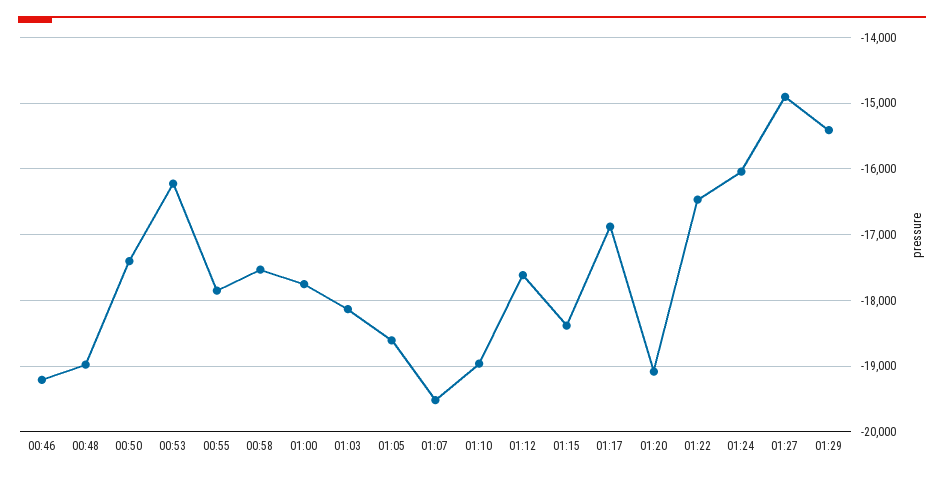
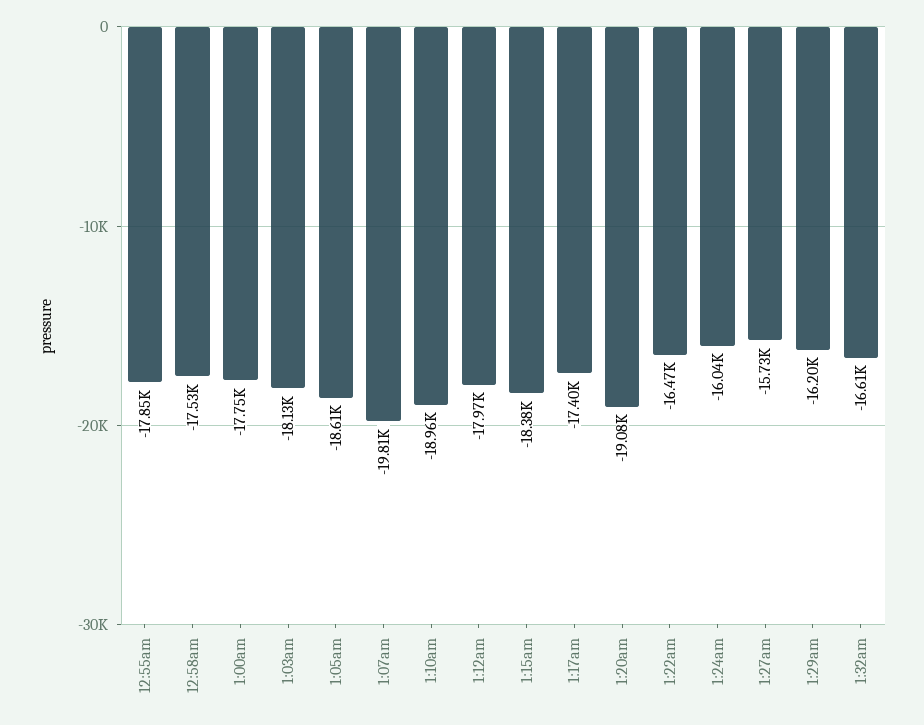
00:46: -19200 -> none
00:48: -19000 -> none
00:50: -17400 -> none
00:53: -16200 -> none
01:07: -19500 -> -19810
01:12: -17600 -> -17970
01:17: -16900 -> -17400
01:27: -14900 -> -15730
01:29: -15400 -> -16200
1:32am: none -> -16610

